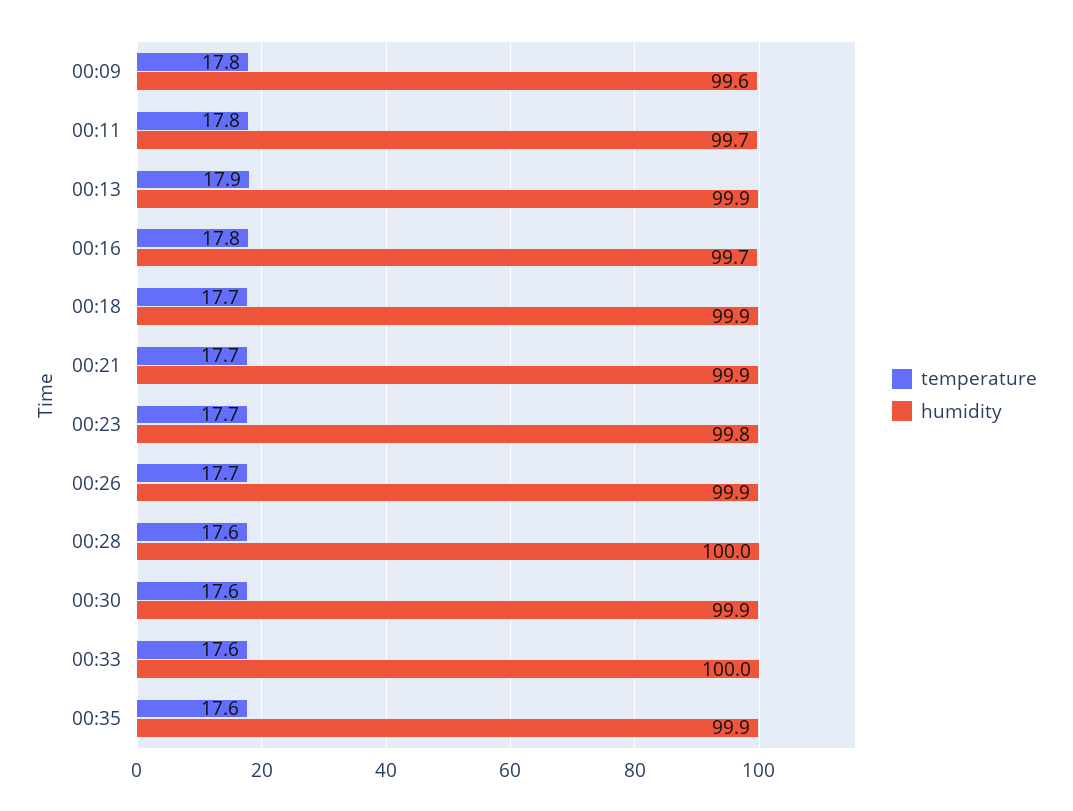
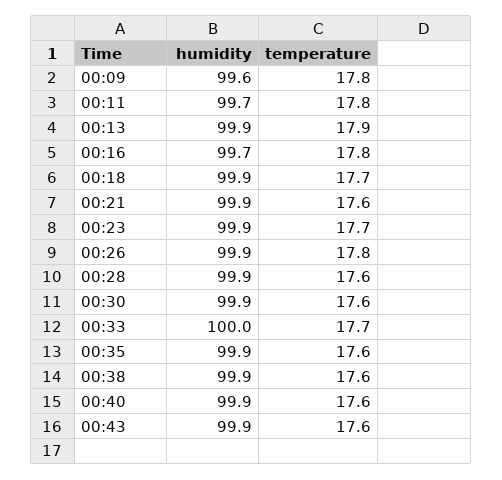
temperature, 00:21: 17.7 -> 17.6
humidity, 00:23: 99.8 -> 99.9
temperature, 00:26: 17.7 -> 17.8
humidity, 00:28: 100 -> 99.9
temperature, 00:33: 17.6 -> 17.7
humidity, 00:38: none -> 99.9
temperature, 00:38: none -> 17.6
humidity, 00:40: none -> 99.9
temperature, 00:40: none -> 17.6
humidity, 00:43: none -> 99.9
temperature, 00:43: none -> 17.6

